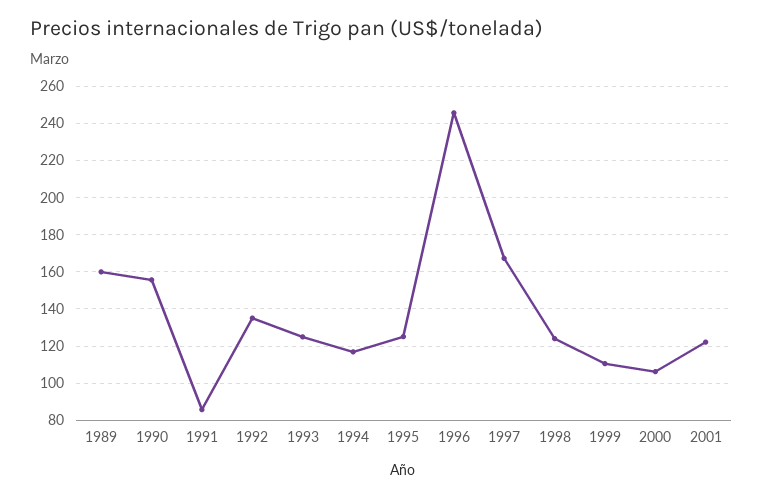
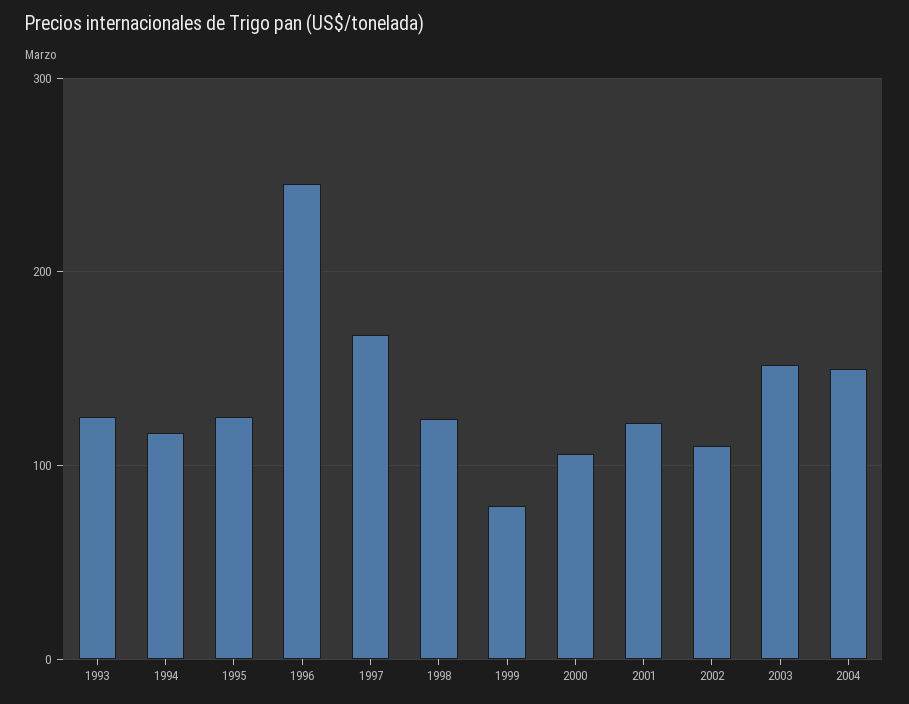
1989: 160 -> none
1990: 155 -> none
1991: 85 -> none
1992: 135 -> none
1999: 110 -> 80
2002: none -> 110
2003: none -> 150
2004: none -> 150

